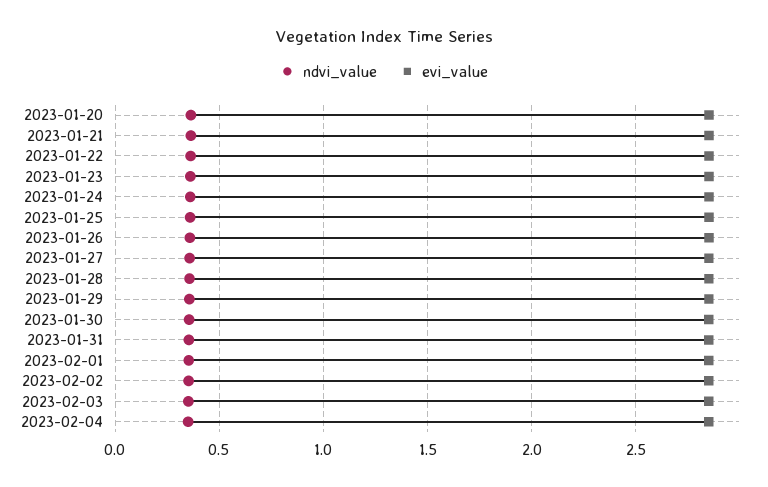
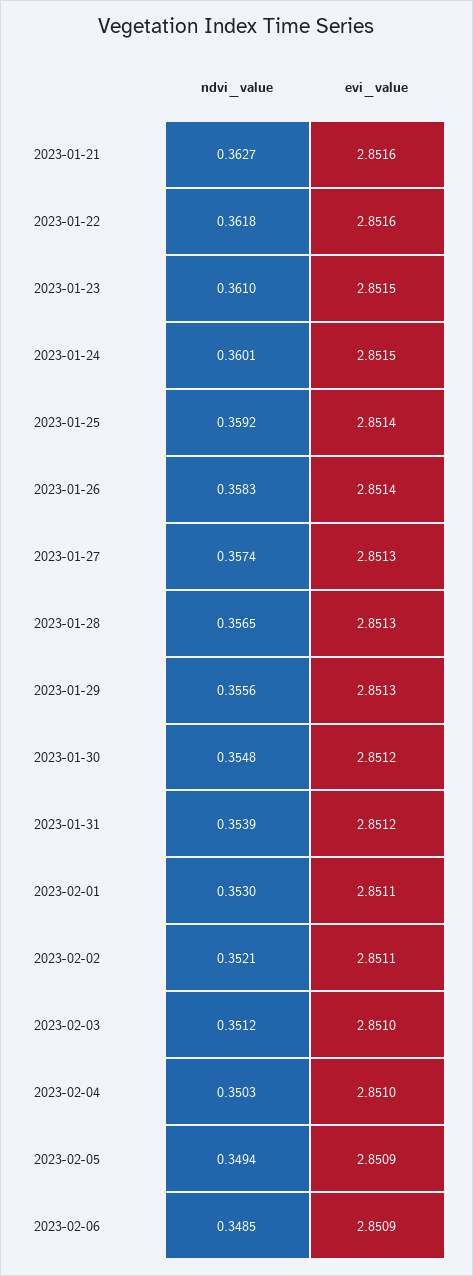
ndvi_value, 2023-01-20: 0.35 -> none
evi_value, 2023-01-20: 2.85 -> none
ndvi_value, 2023-02-05: none -> 0.3494
evi_value, 2023-02-05: none -> 2.8509
ndvi_value, 2023-02-06: none -> 0.3485
evi_value, 2023-02-06: none -> 2.8509

